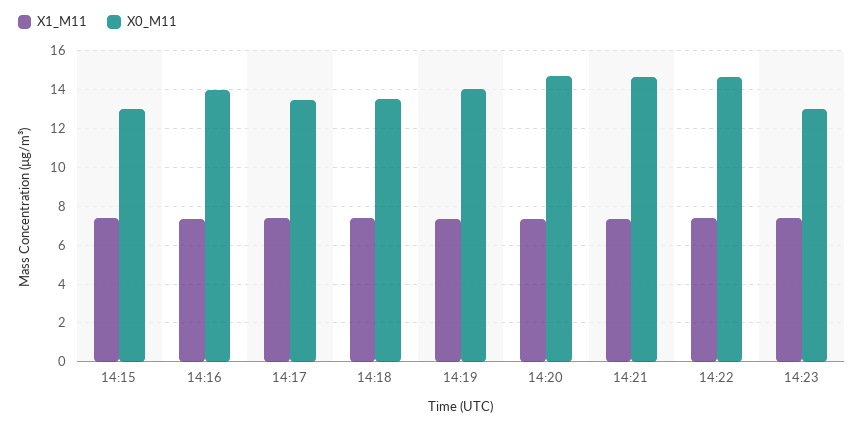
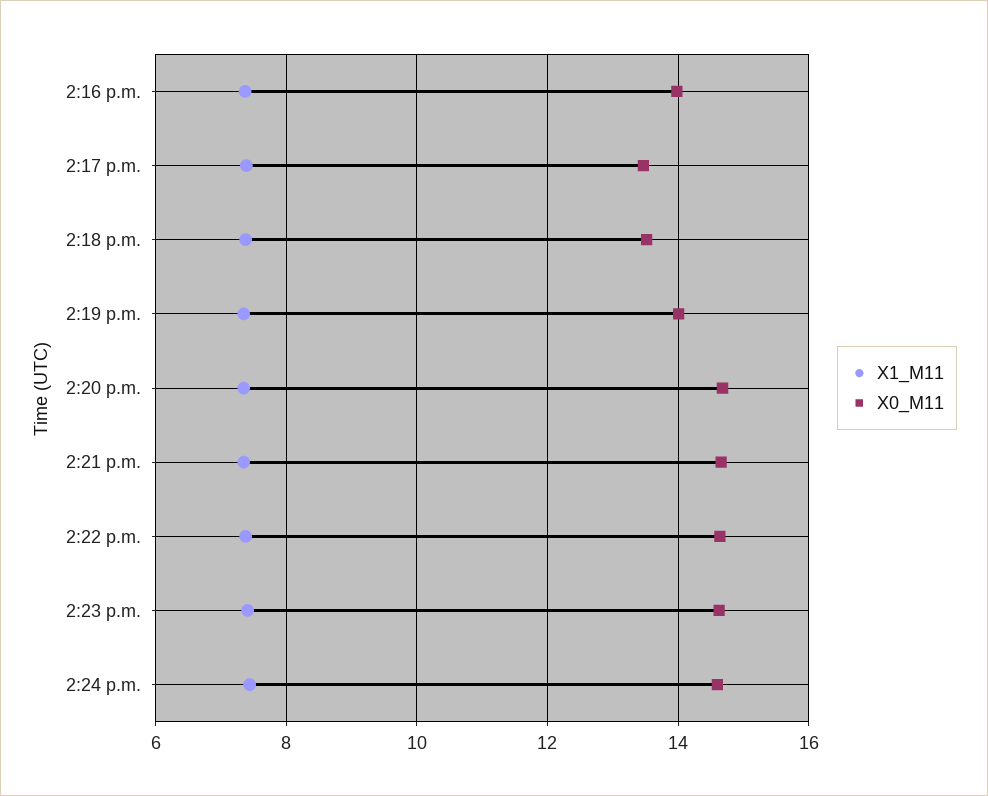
X1_M11, 14:15: 7.5 -> none
X0_M11, 14:15: 13 -> none
X0_M11, 14:23: 13 -> 14.6
X1_M11, 2:24 p.m.: none -> 7.4
X0_M11, 2:24 p.m.: none -> 14.6

